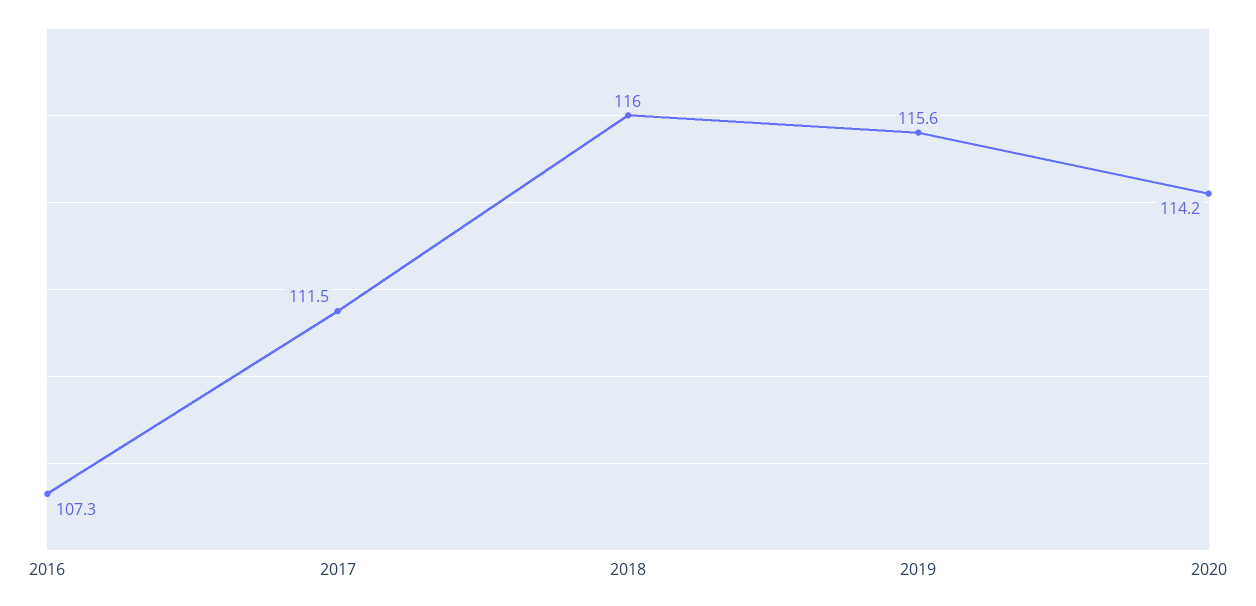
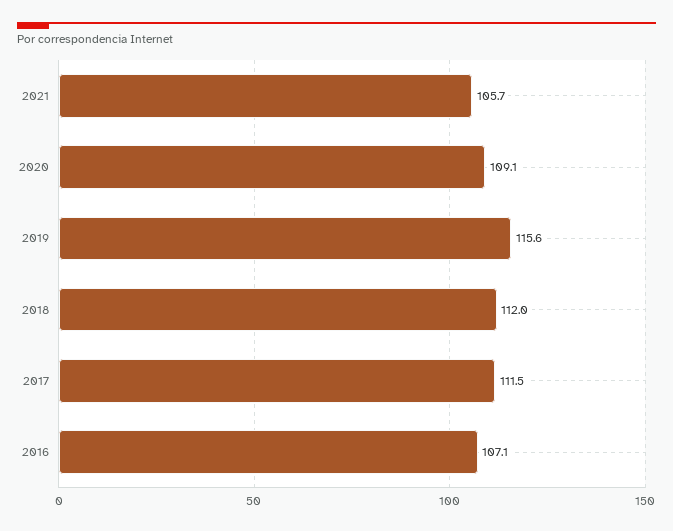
2016: 107.3 -> 107.1
2018: 116 -> 112
2020: 114.2 -> 109.1
2021: none -> 105.7

